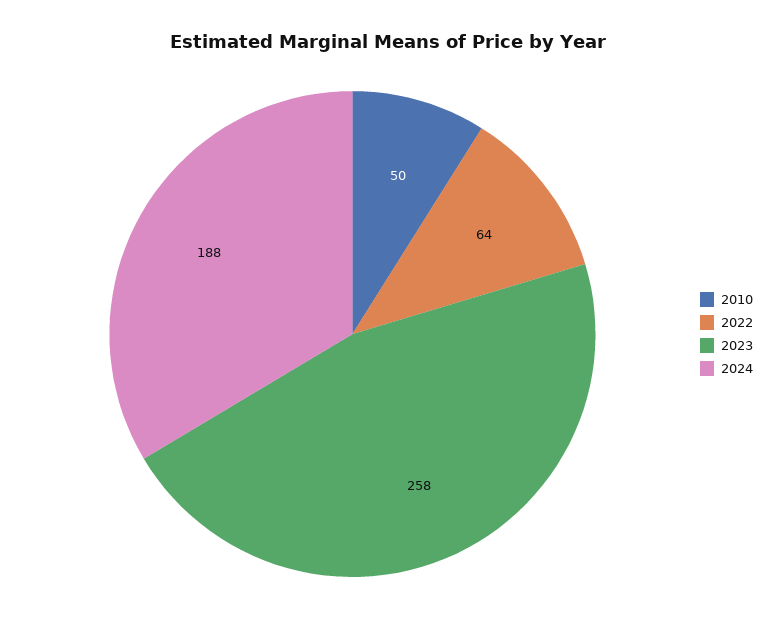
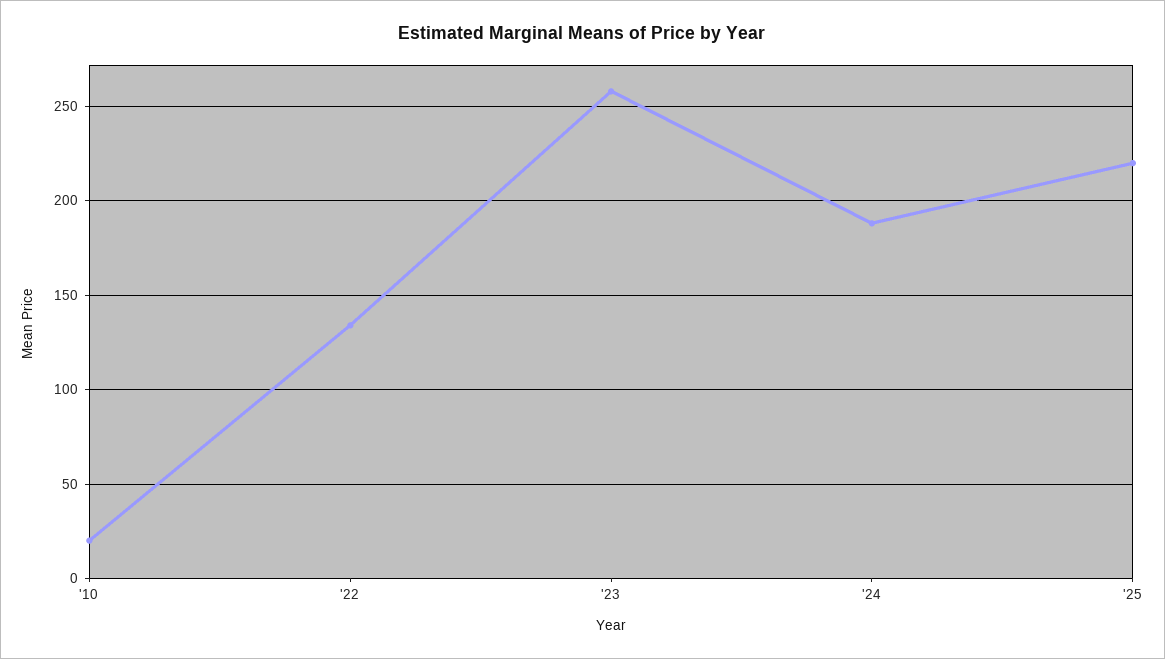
2010: 50 -> 20
2022: 64 -> 135
'25: none -> 220

